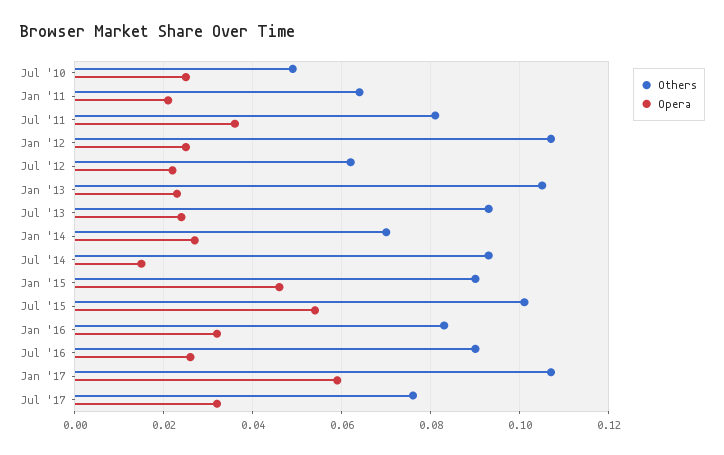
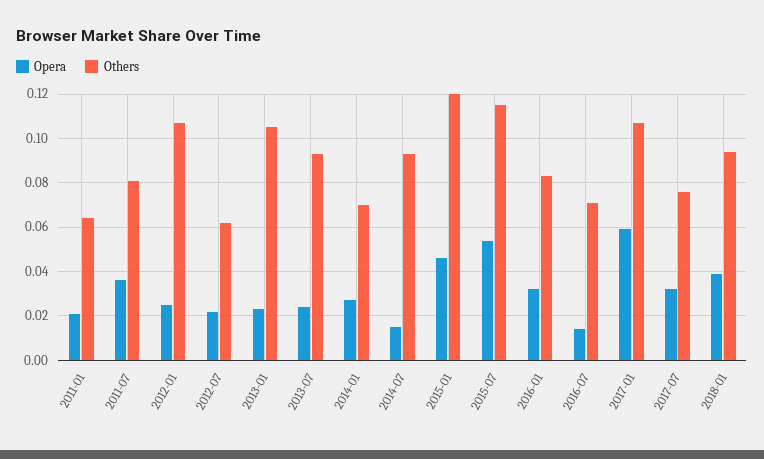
Others, Jul '10: 0.05 -> none
Opera, Jul '10: 0.025 -> none
Others, Jan '15: 0.09 -> 0.12
Others, Jul '15: 0.1 -> 0.115
Others, Jul '16: 0.09 -> 0.07
Opera, Jul '16: 0.025 -> 0.015
Opera, 2018-01: none -> 0.04
Others, 2018-01: none -> 0.095

